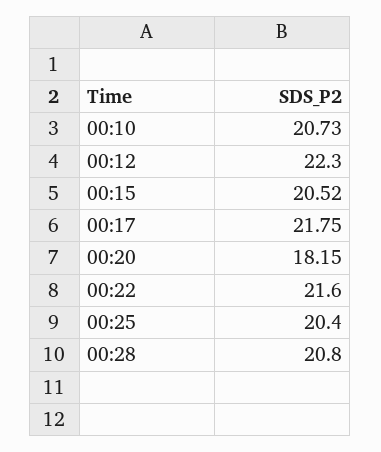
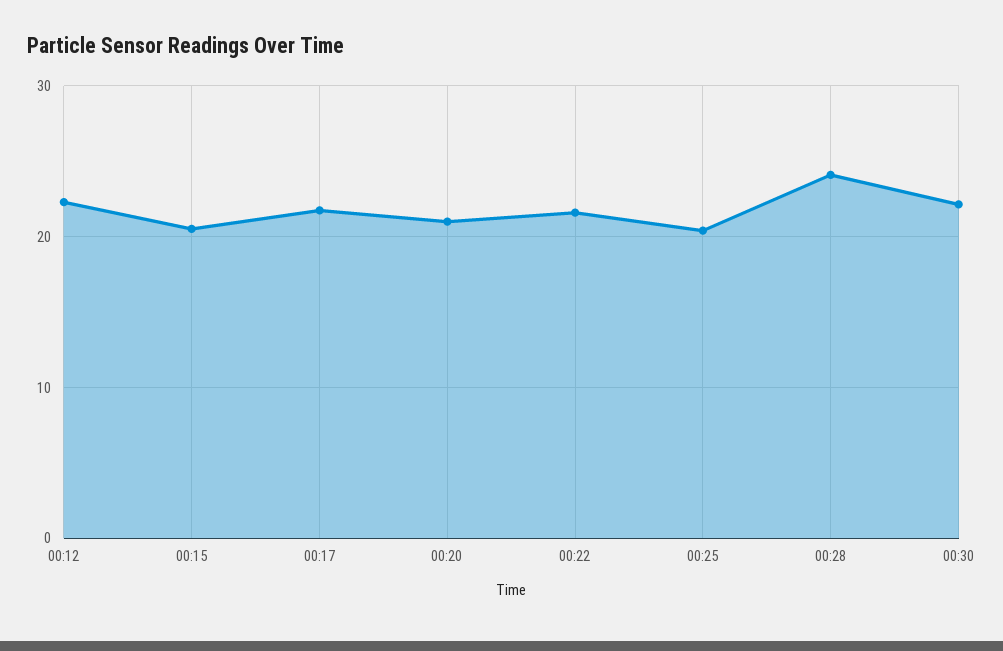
00:10: 20.73 -> none
00:20: 18.15 -> 21
00:28: 20.8 -> 24
00:30: none -> 22

